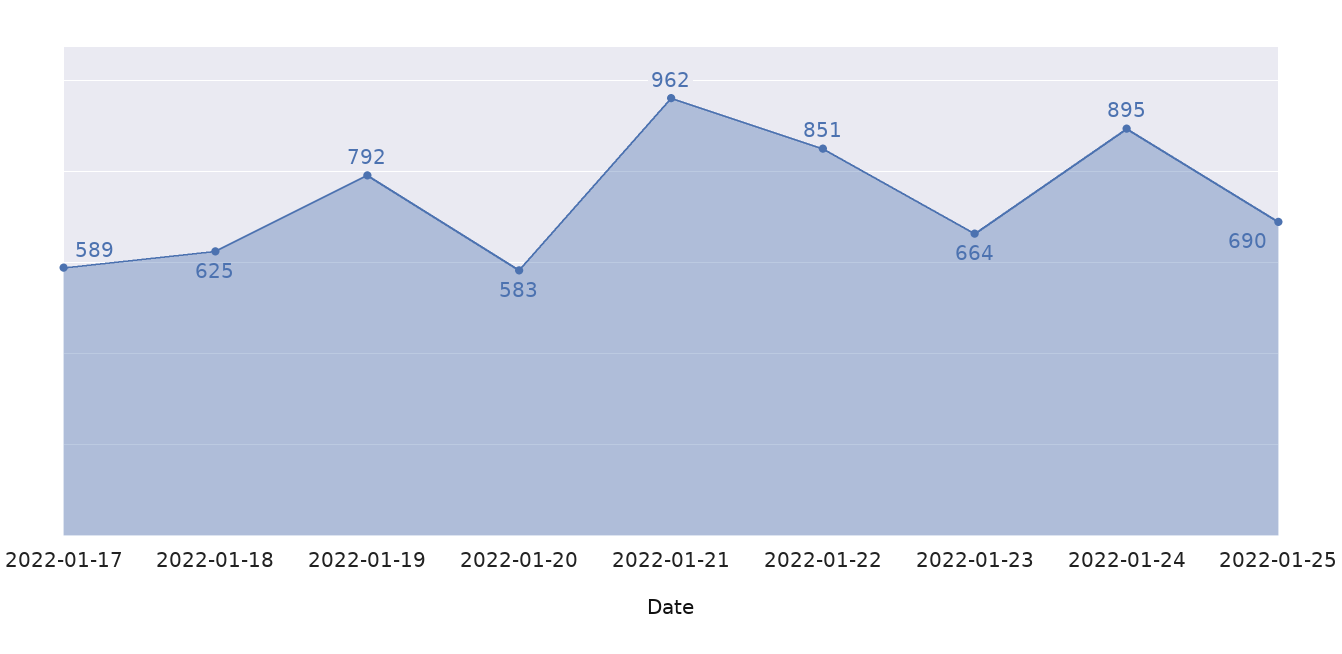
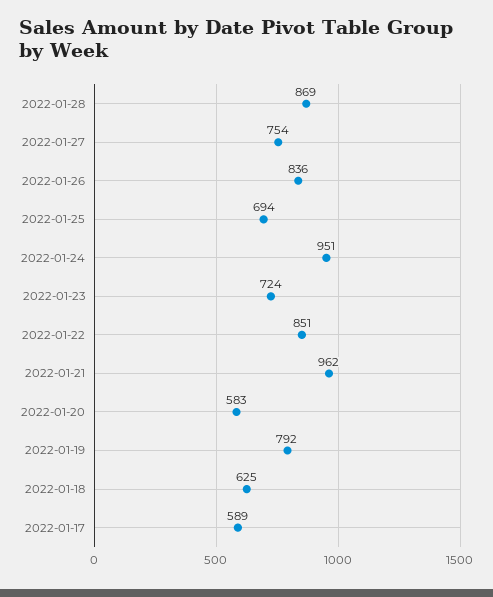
2022-01-23: 664 -> 724
2022-01-24: 895 -> 951
2022-01-25: 690 -> 694
2022-01-28: none -> 869
2022-01-27: none -> 754
2022-01-26: none -> 836

